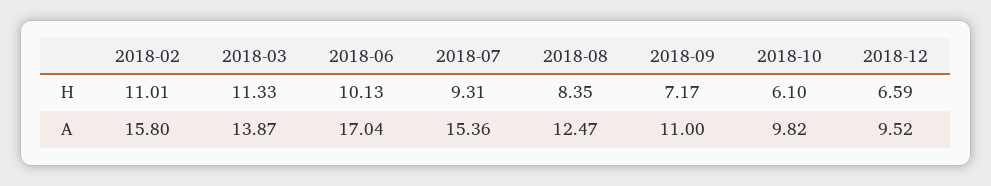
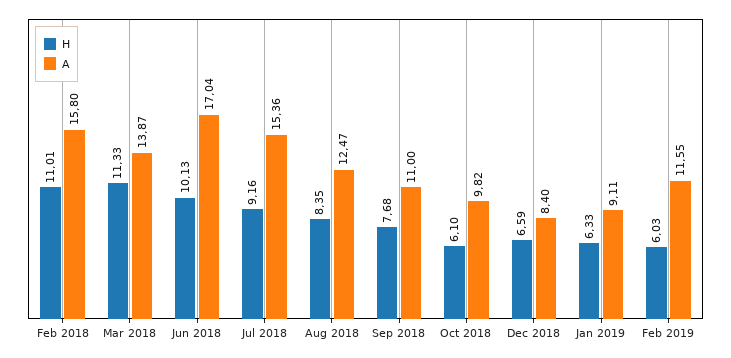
H, 2018-07: 9.31 -> 9.16
H, 2018-09: 7.17 -> 7.68
A, 2018-12: 9.52 -> 8.4
H, Jan 2019: none -> 6.33
A, Jan 2019: none -> 9.11
H, Feb 2019: none -> 6.03
A, Feb 2019: none -> 11.55

